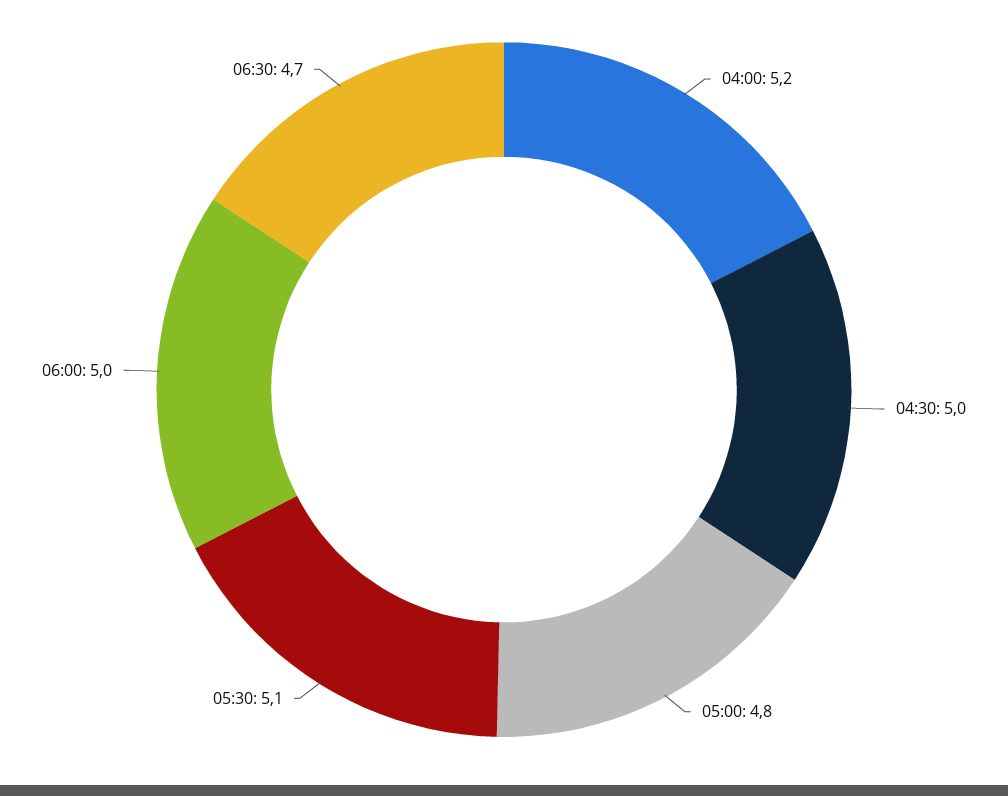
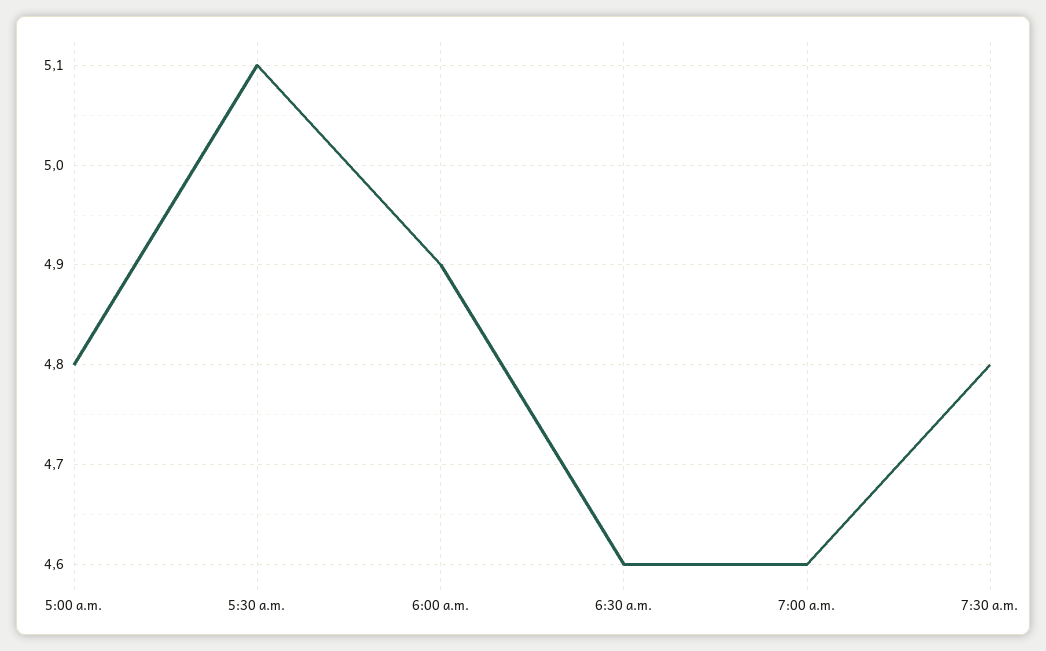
04:00: 5.2 -> none
04:30: 5 -> none
06:00: 5 -> 4.9
06:30: 4.7 -> 4.6
7:00 a.m.: none -> 4.6
7:30 a.m.: none -> 4.8

